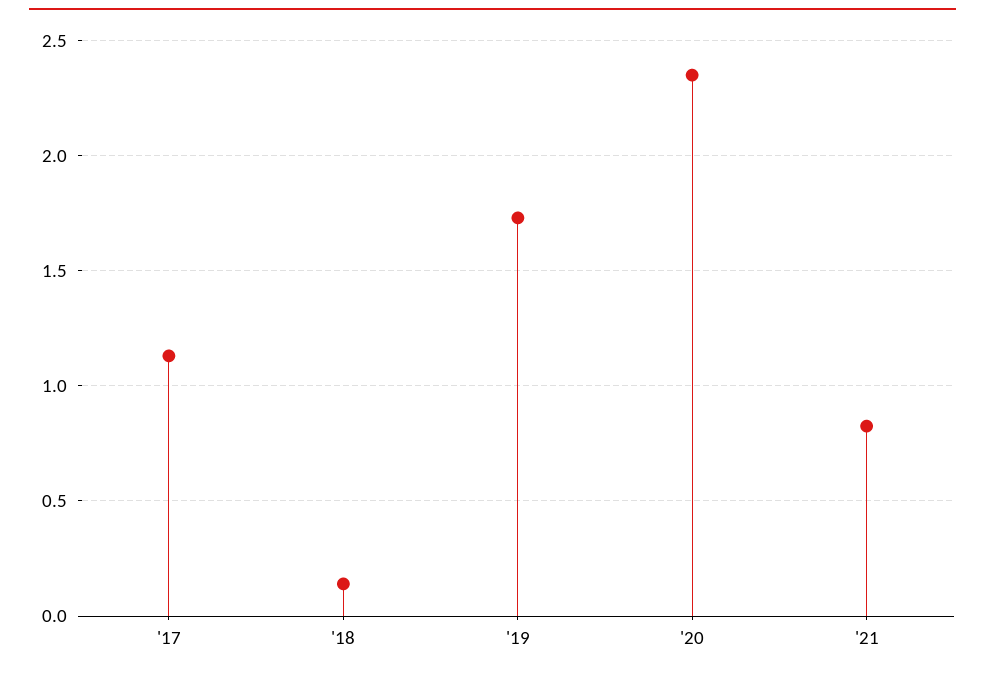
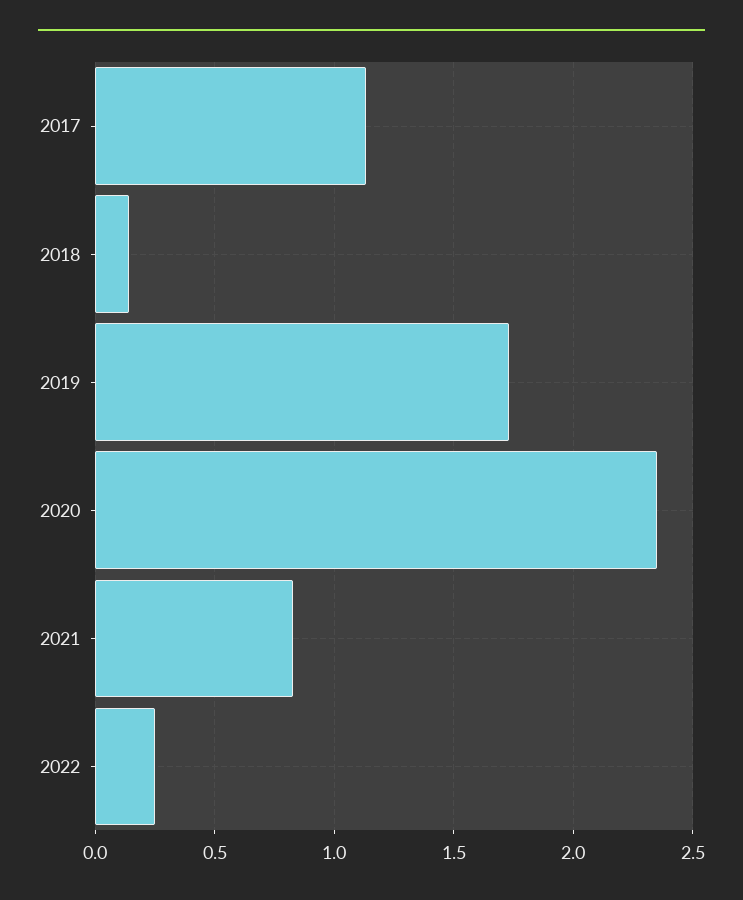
2022: none -> 0.25

